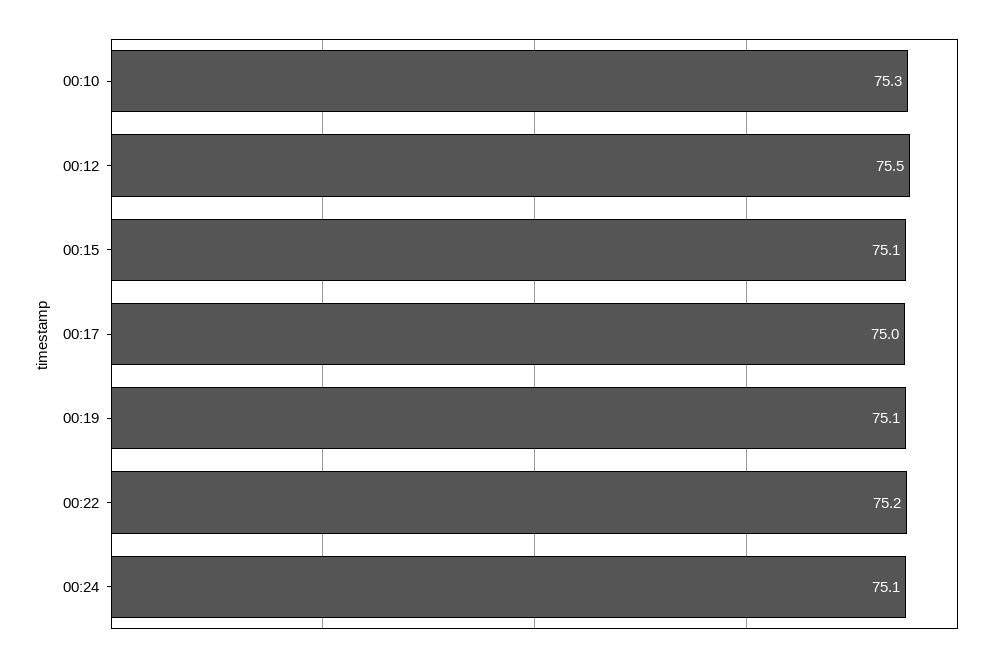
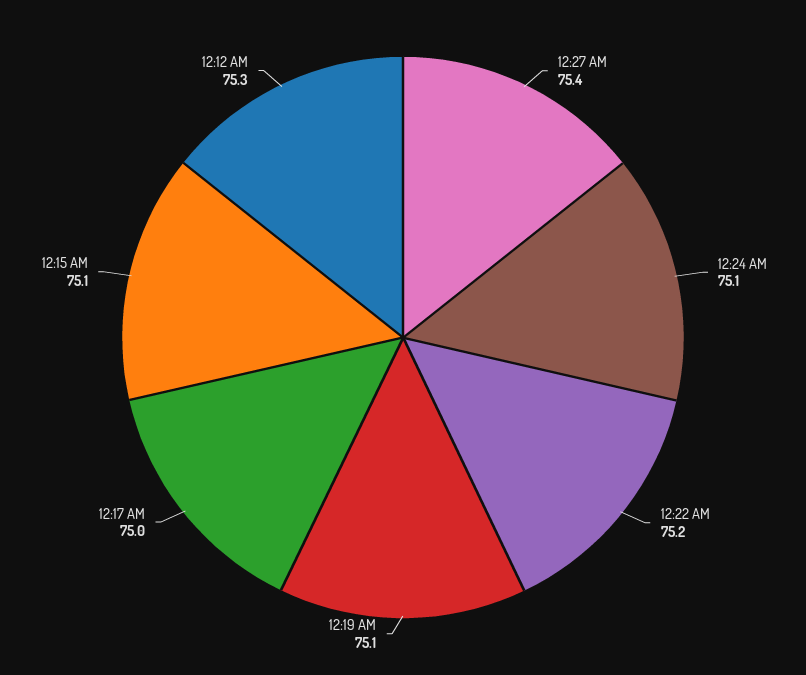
00:10: 75.3 -> none
00:12: 75.5 -> 75.3
12:27 AM: none -> 75.4

